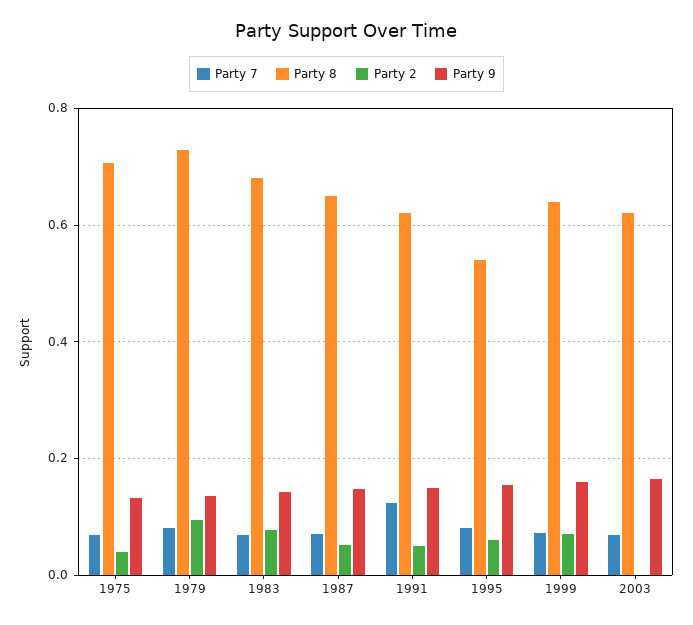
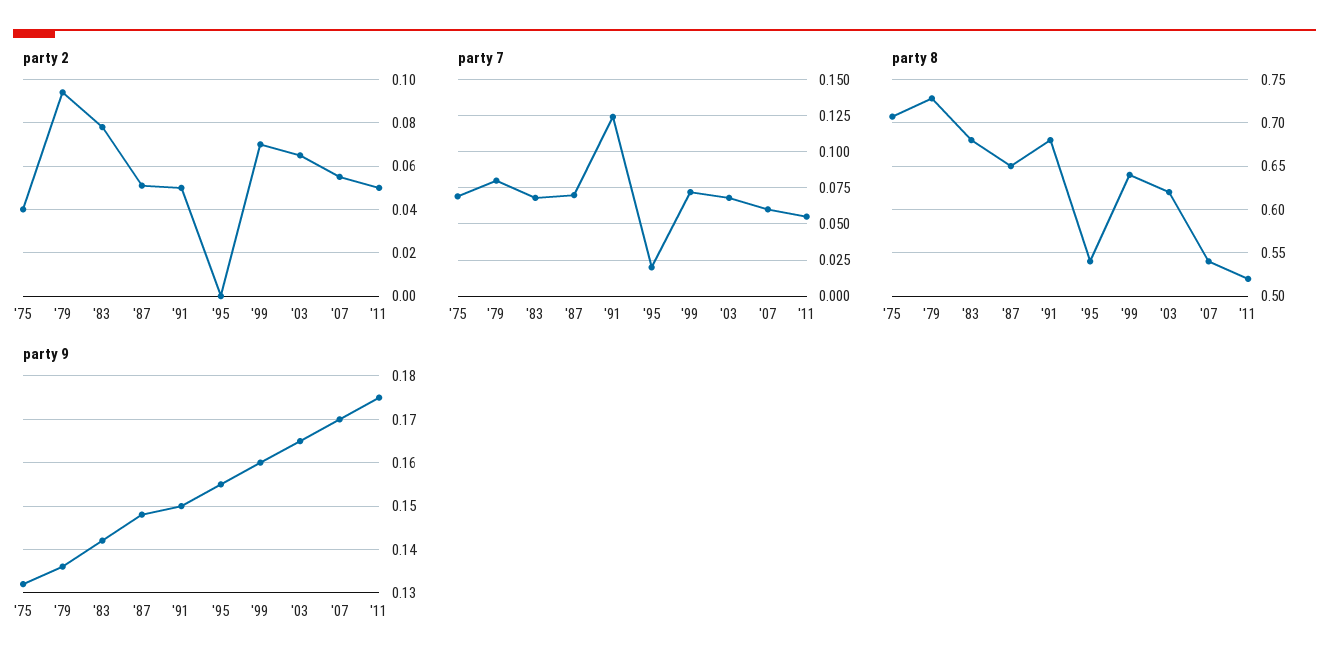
Party 8, 1991: 0.62 -> 0.68
Party 7, 1995: 0.08 -> 0.02
Party 2, 1995: 0.06 -> 0
Party 2, 2003: 0 -> 0.065
Party 2, '07: none -> 0.055
Party 2, '11: none -> 0.05
Party 7, '07: none -> 0.06
Party 7, '11: none -> 0.055
Party 8, '07: none -> 0.54
Party 8, '11: none -> 0.52
Party 9, '07: none -> 0.17
Party 9, '11: none -> 0.175

